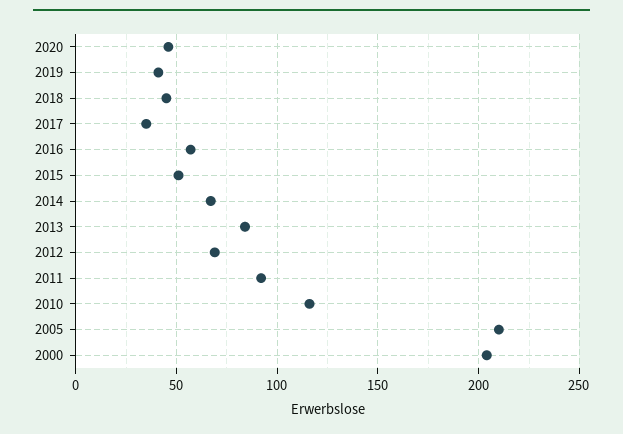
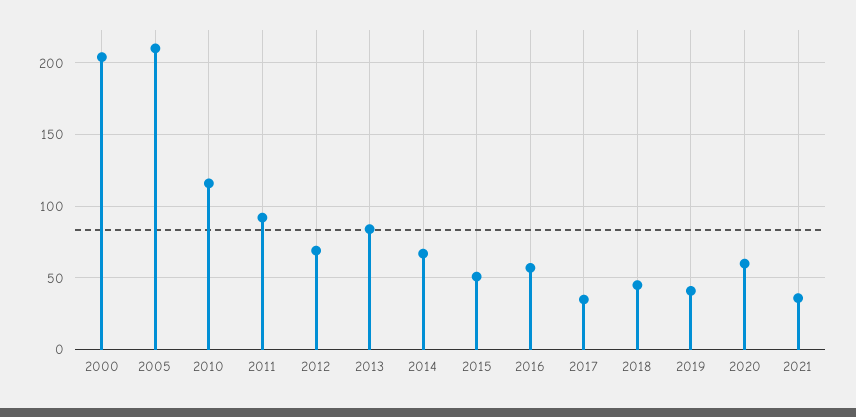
2020: 45 -> 60
2021: none -> 35

